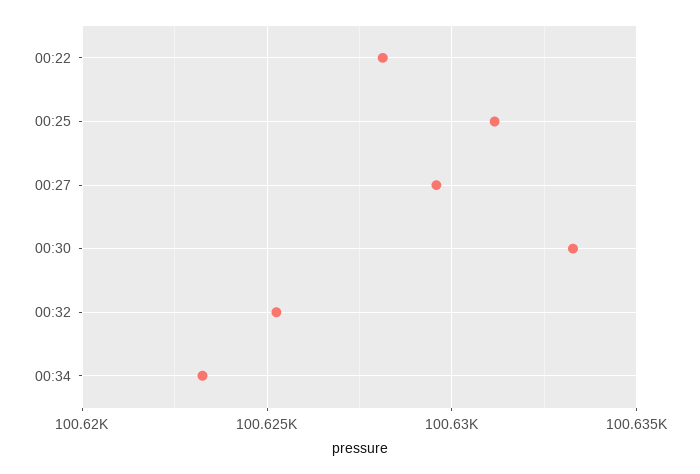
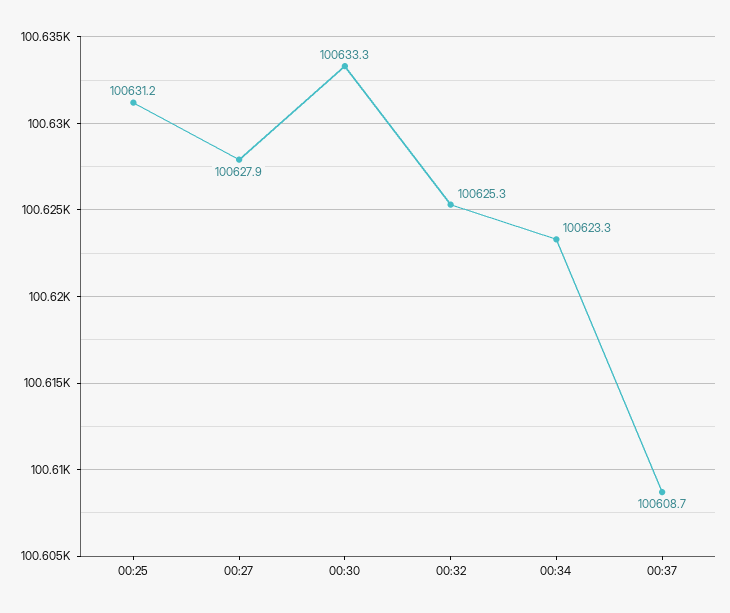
00:22: 100628 -> none
00:27: 100629.5 -> 100627.9
00:37: none -> 100608.7

